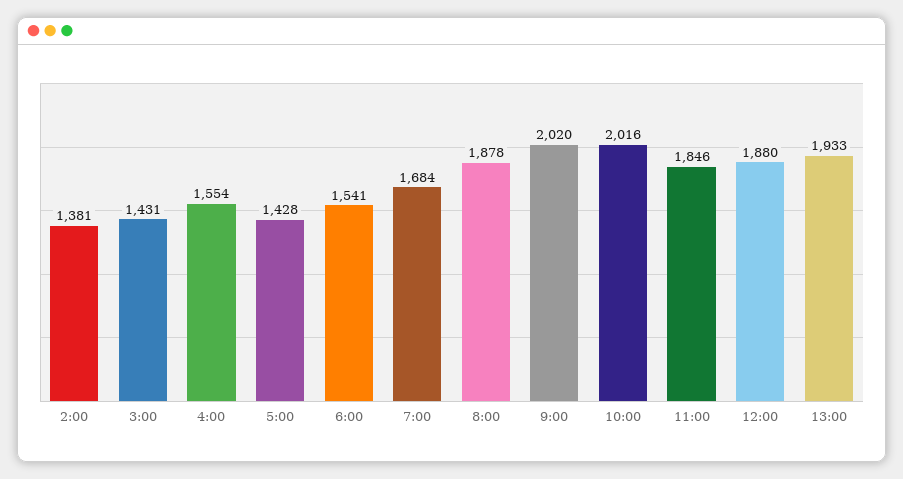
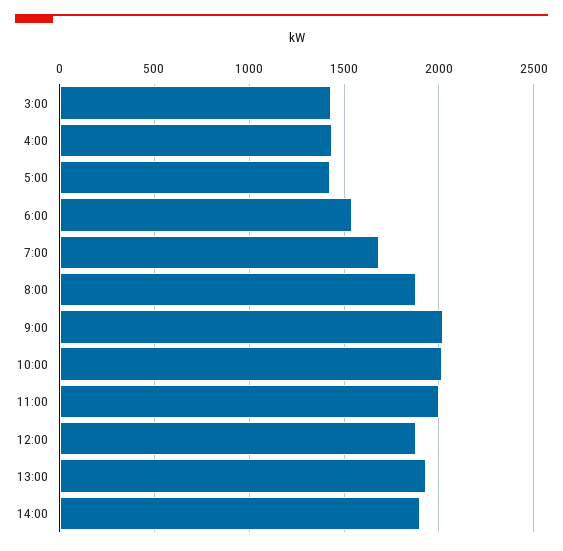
2:00: 1381 -> none
4:00: 1554 -> 1450
11:00: 1846 -> 2000
14:00: none -> 1900

